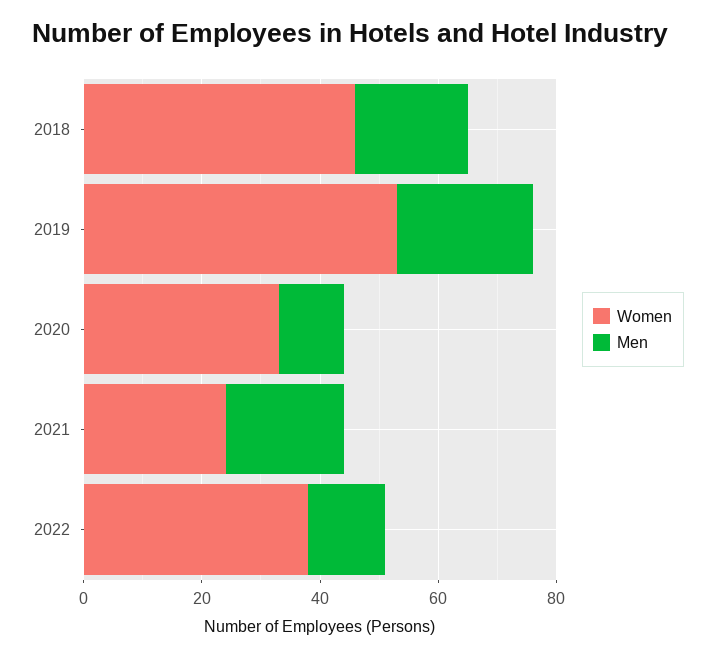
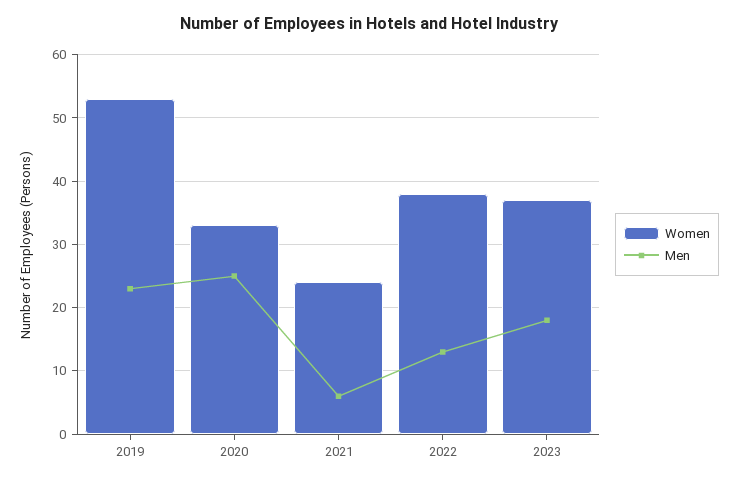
Women, 2018: 45 -> none
Men, 2018: 20 -> none
Men, 2020: 10 -> 25
Men, 2021: 20 -> 6
Women, 2023: none -> 37
Men, 2023: none -> 18

